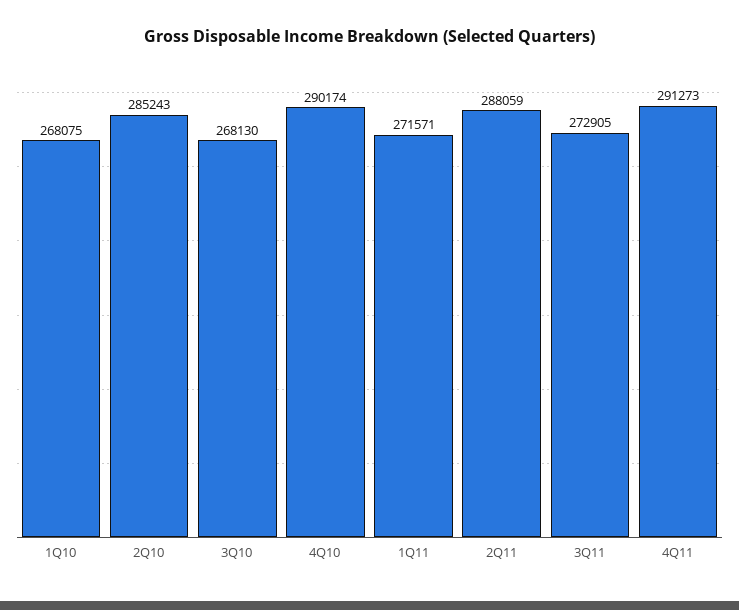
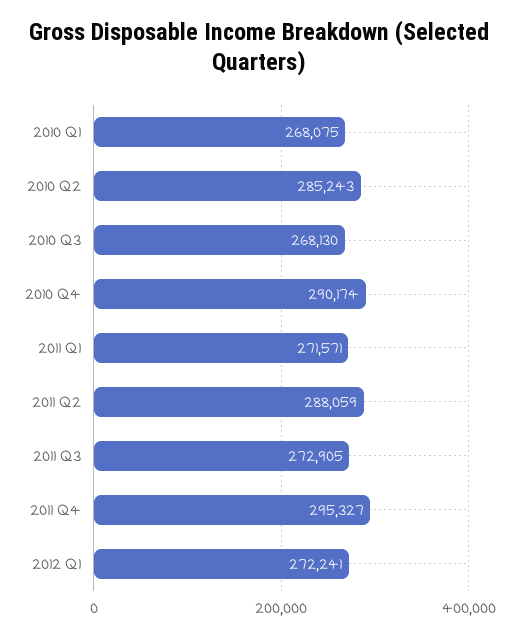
4Q11: 291273 -> 295327
2012 Q1: none -> 272241

